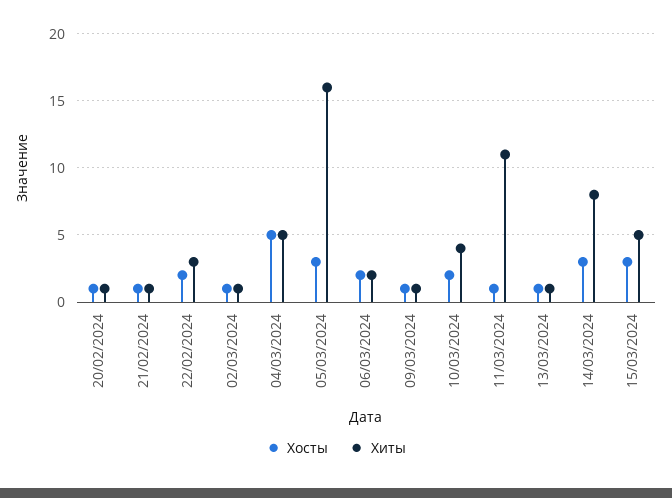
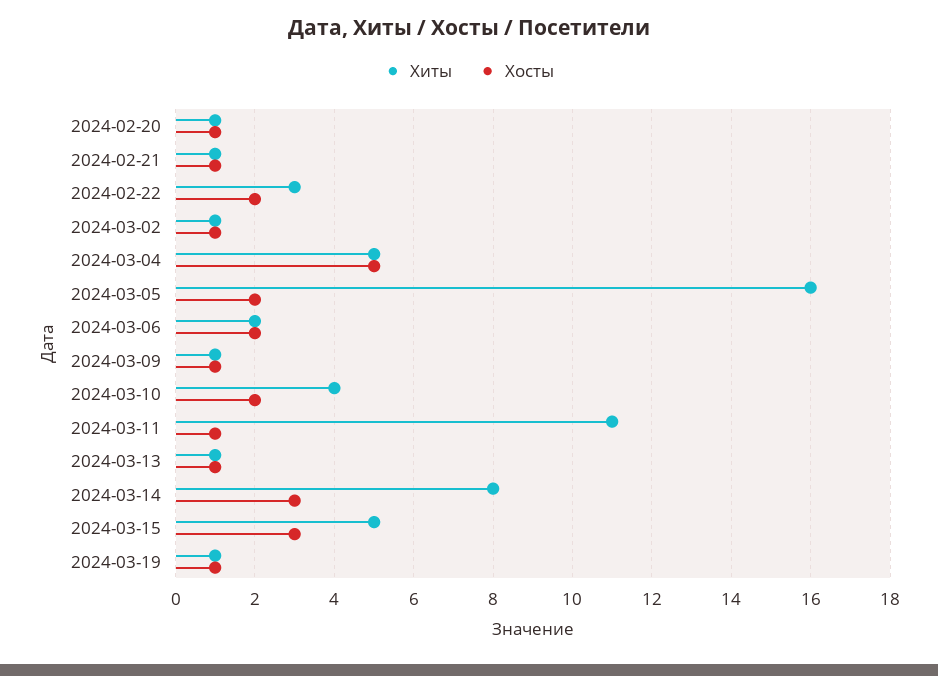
Хосты, 05/03/2024: 3 -> 2
Хиты, 2024-03-19: none -> 1
Хосты, 2024-03-19: none -> 1

